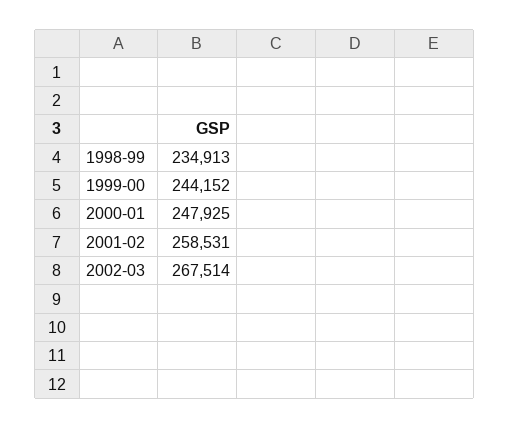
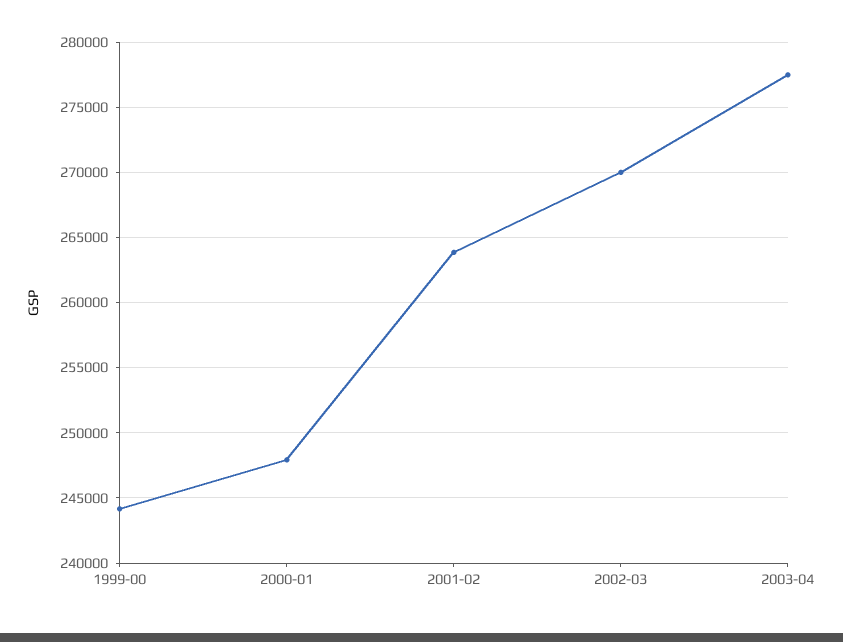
1998-99: 234913 -> none
2001-02: 258531 -> 264000
2002-03: 267514 -> 270000
2003-04: none -> 277500

